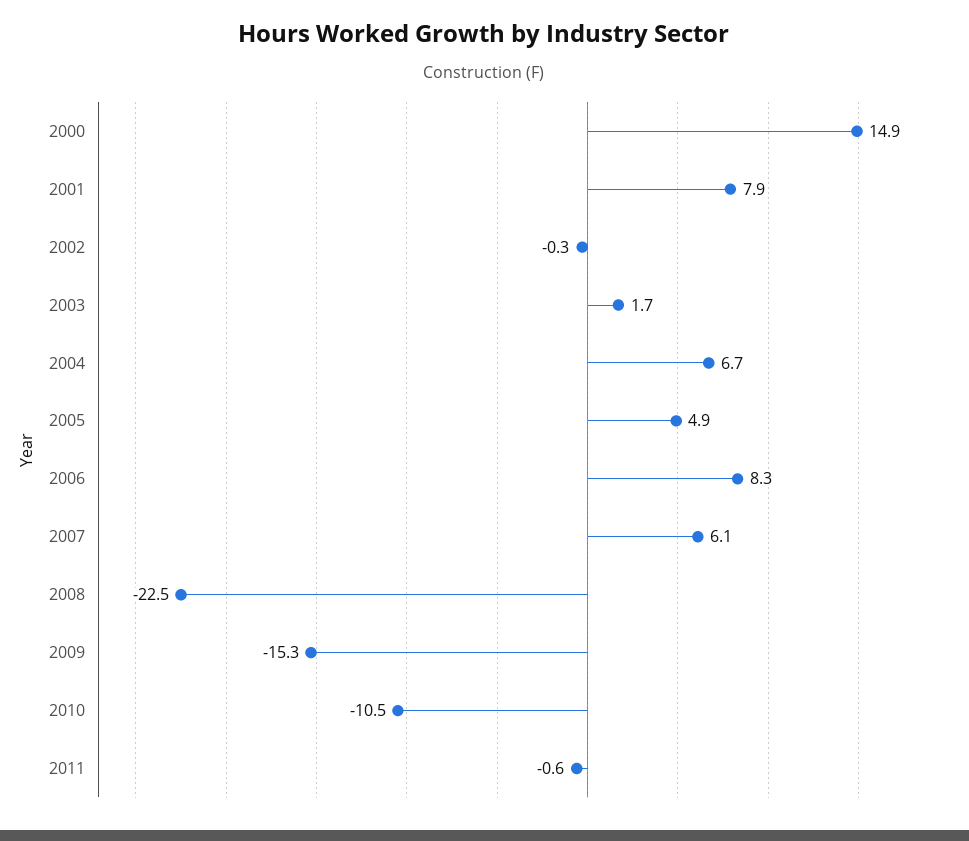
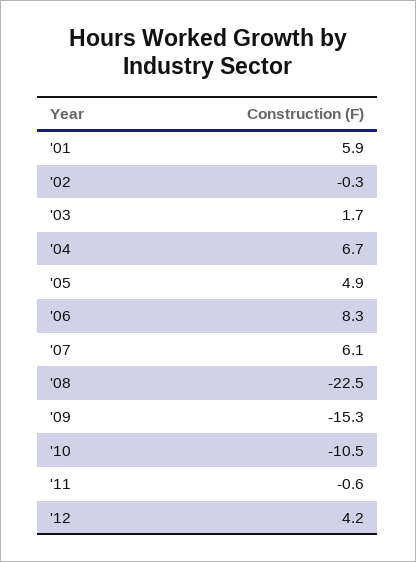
2000: 14.9 -> none
2001: 7.9 -> 5.9
'12: none -> 4.2

